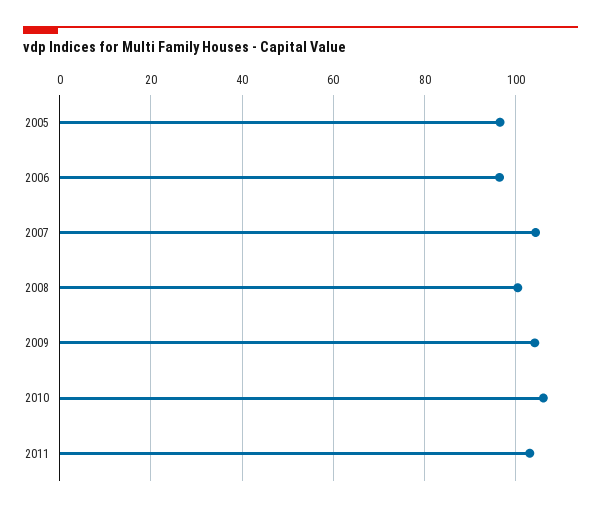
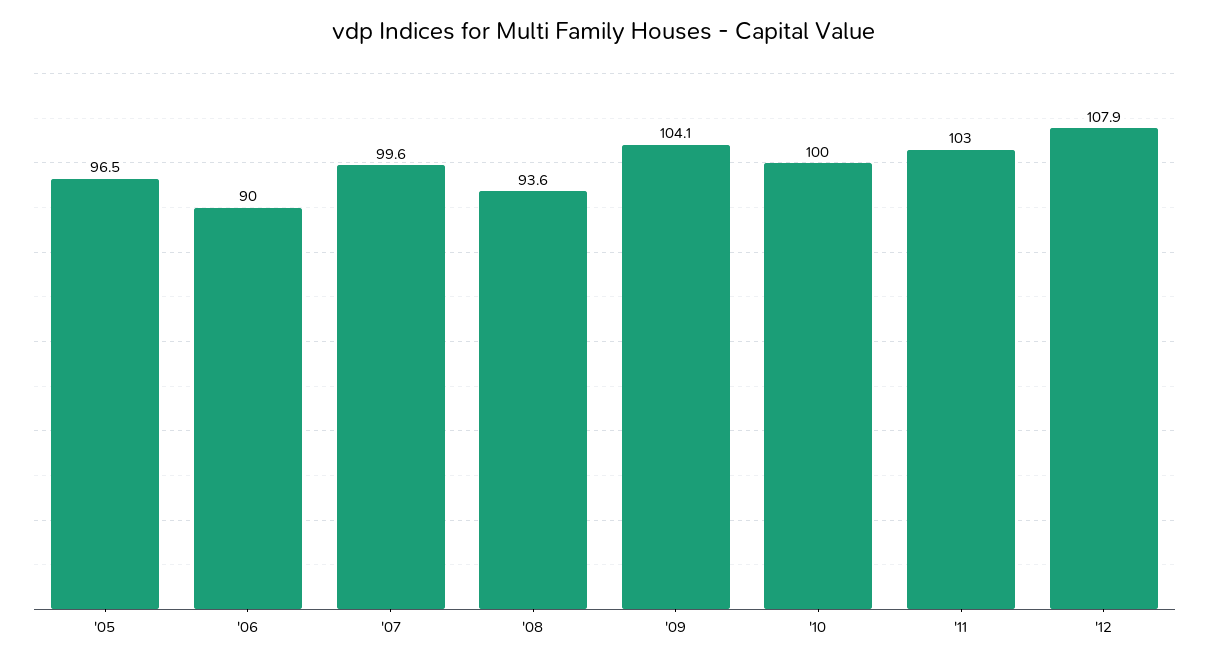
2006: 96 -> 90
2007: 104 -> 99.6
2008: 100 -> 93.6
2010: 106 -> 100
'12: none -> 107.9

